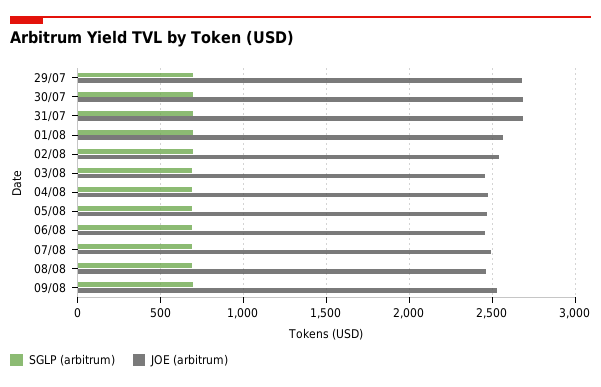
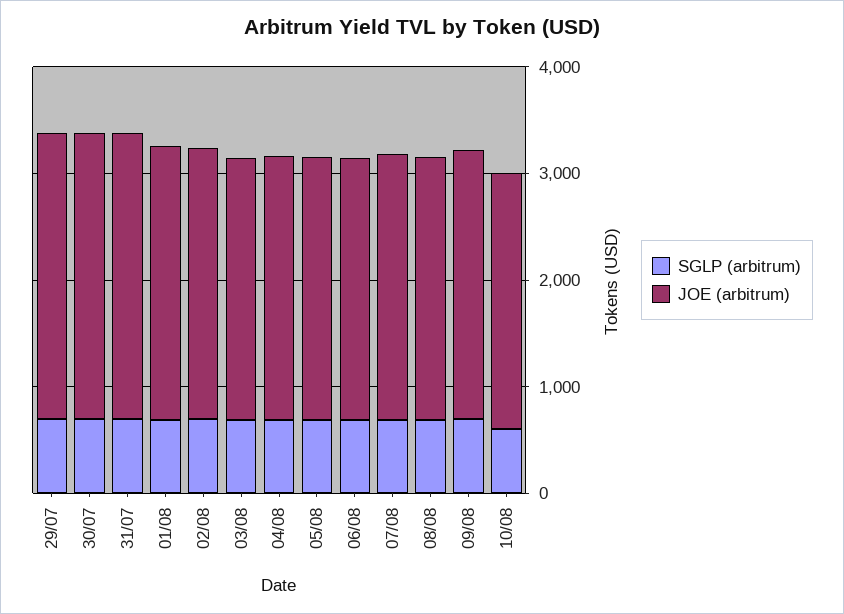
SGLP (arbitrum), 10/08: none -> 600
JOE (arbitrum), 10/08: none -> 2400

